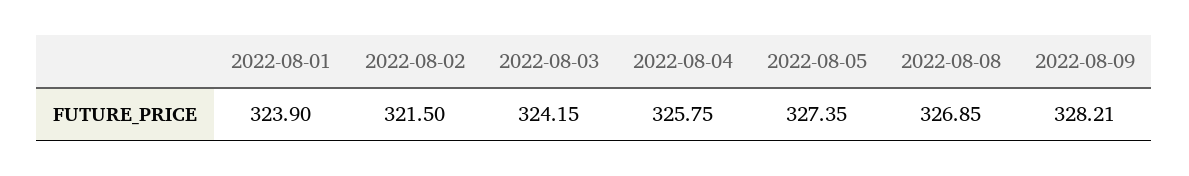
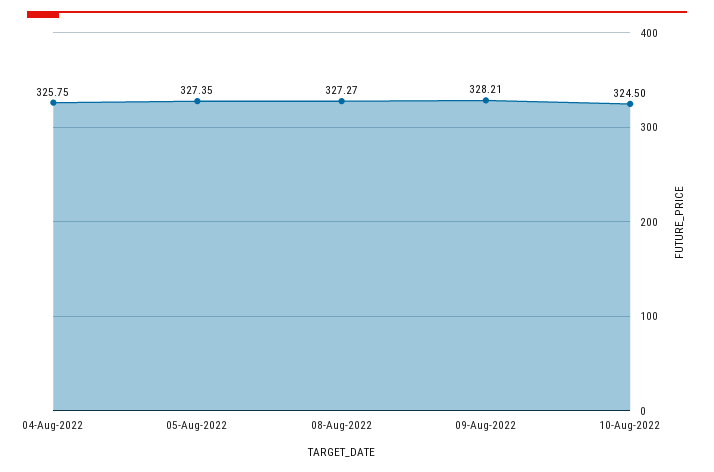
2022-08-01: 323.9 -> none
2022-08-02: 321.5 -> none
2022-08-03: 324.15 -> none
2022-08-08: 326.85 -> 327.27
10-Aug-2022: none -> 324.5

